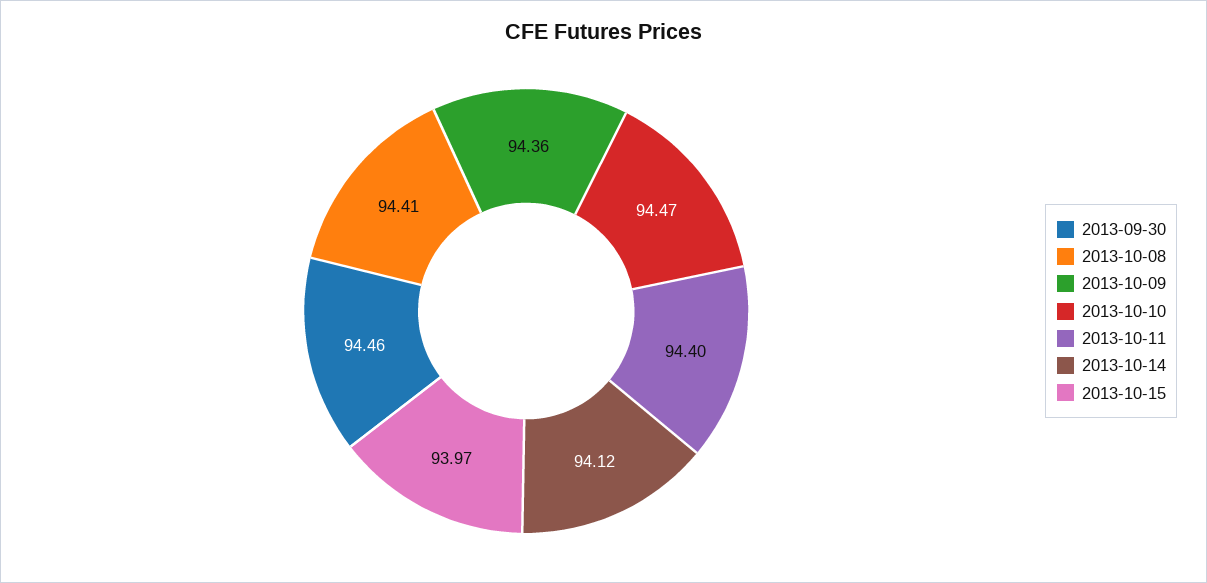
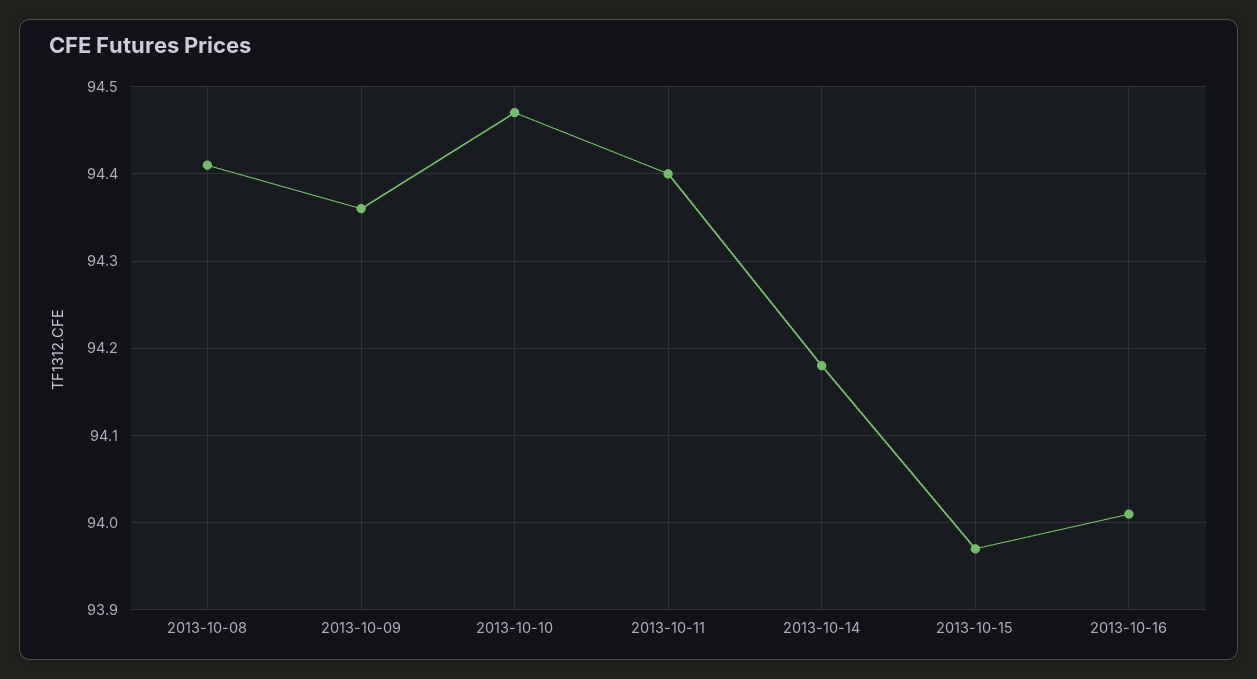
2013-09-30: 94.46 -> none
2013-10-14: 94.12 -> 94.18
2013-10-16: none -> 94.01

